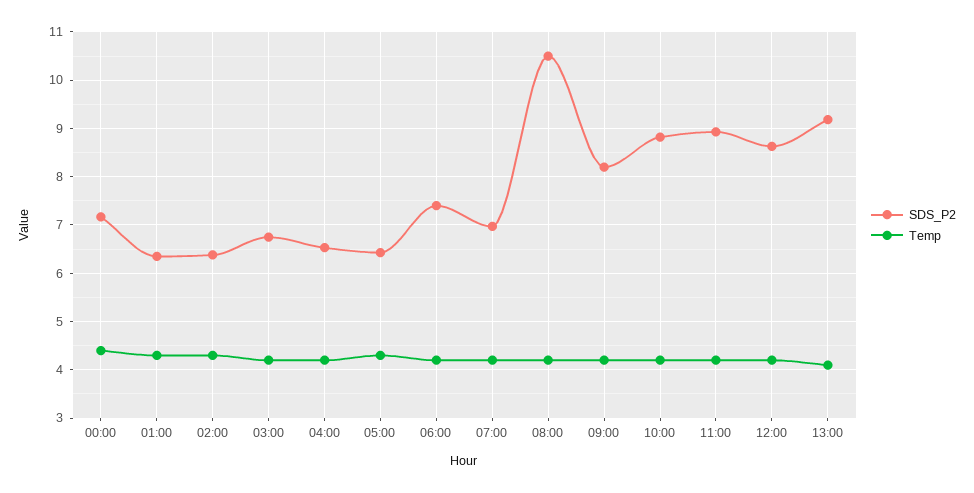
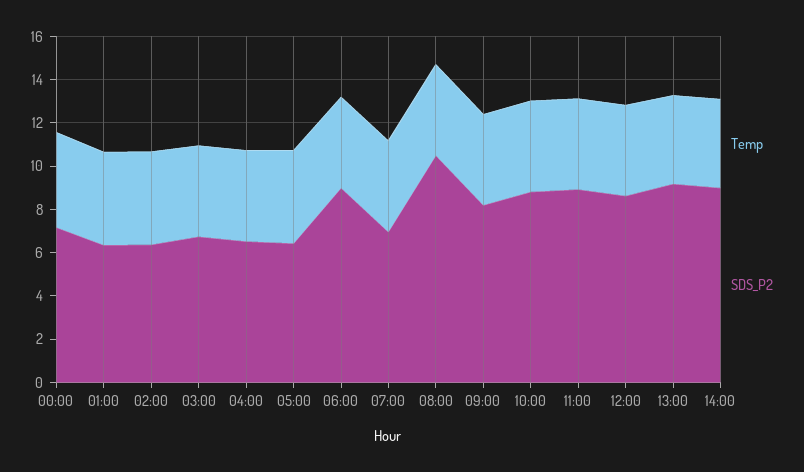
SDS_P2, 06:00: 7.4 -> 9
Temp, 14:00: none -> 4
SDS_P2, 14:00: none -> 9

